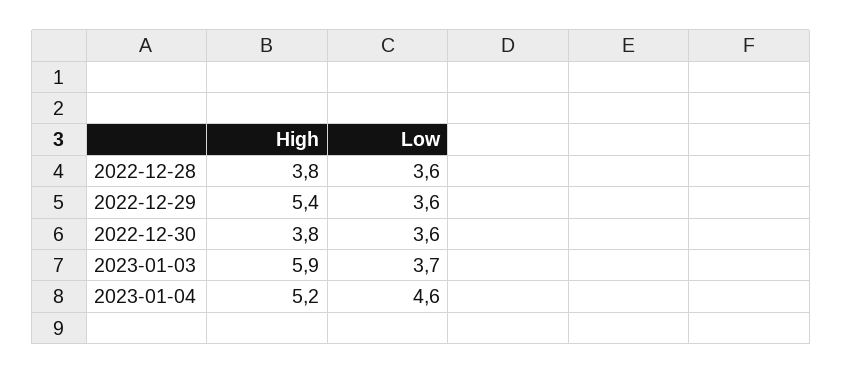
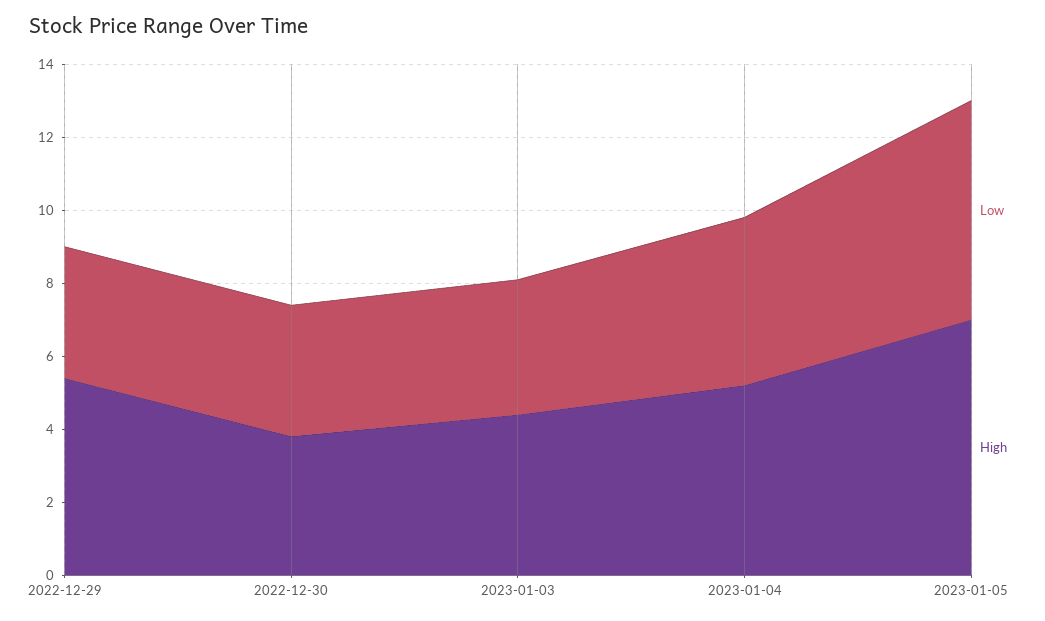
High, 2022-12-28: 3.8 -> none
Low, 2022-12-28: 3.6 -> none
High, 2023-01-03: 5.9 -> 4.5
Low, 2023-01-05: none -> 6
High, 2023-01-05: none -> 7

